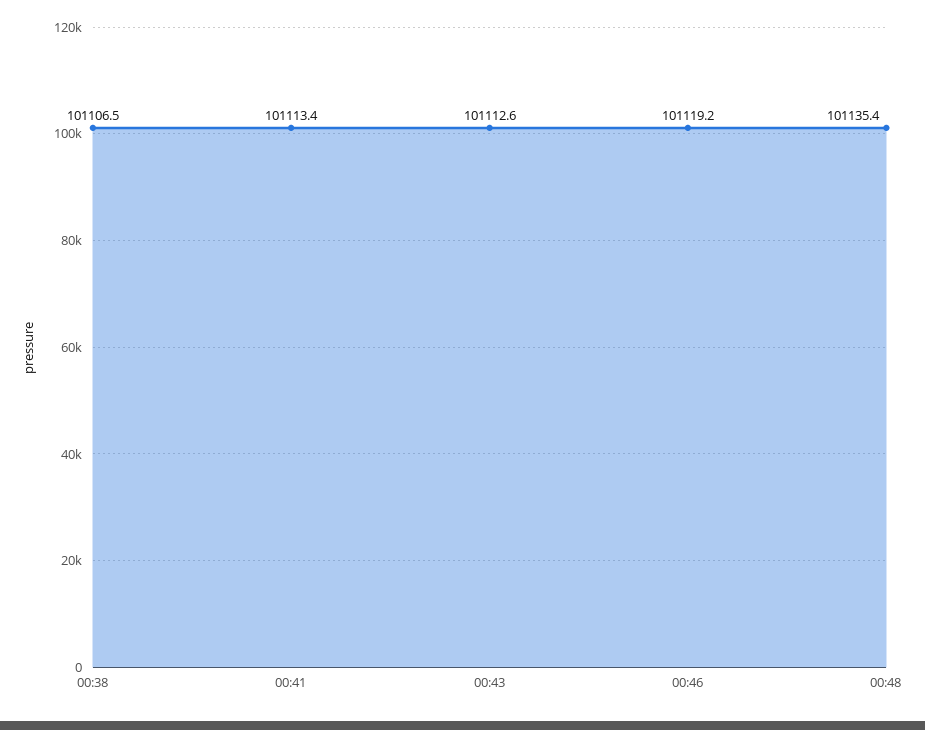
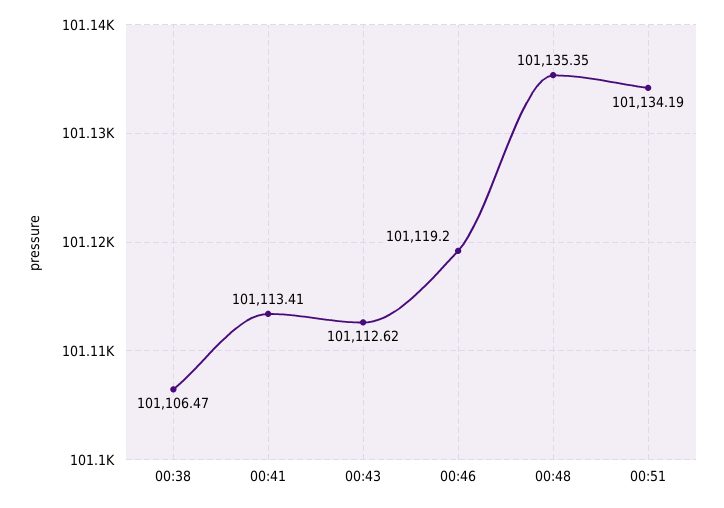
00:51: none -> 101134.19

